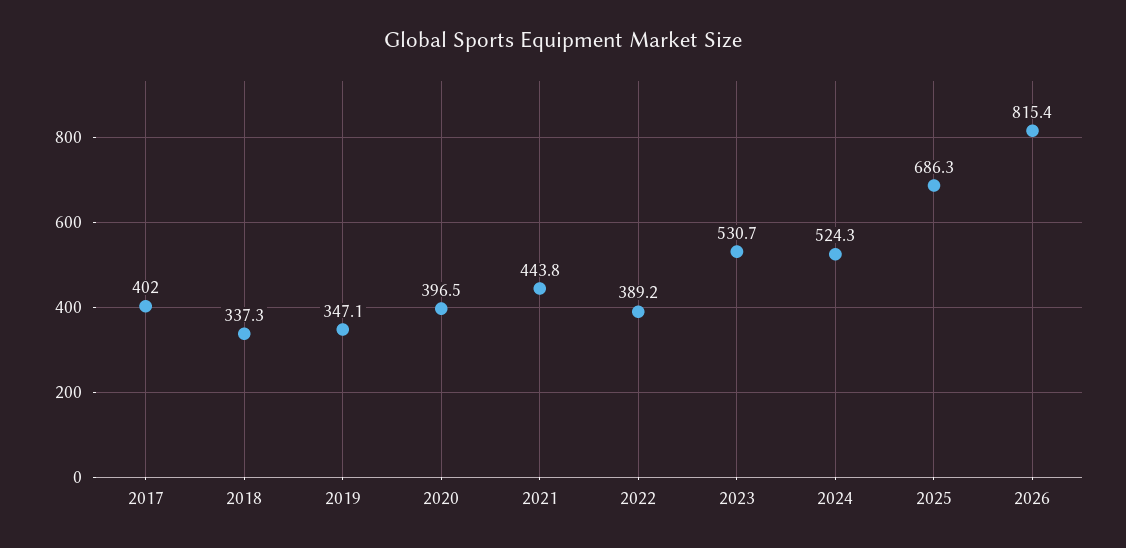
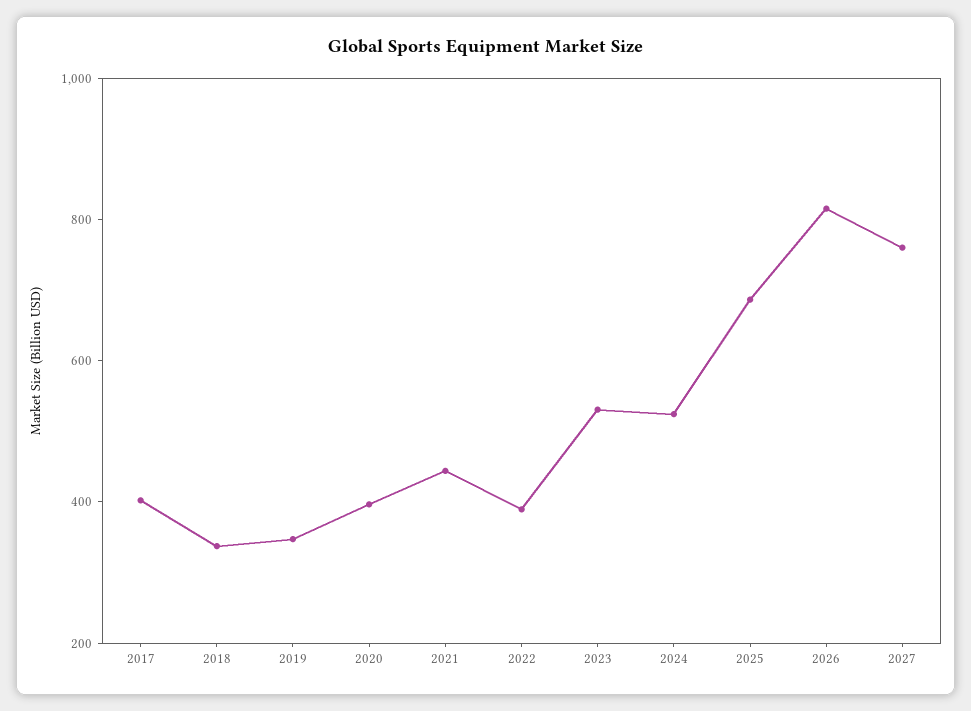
2027: none -> 750

